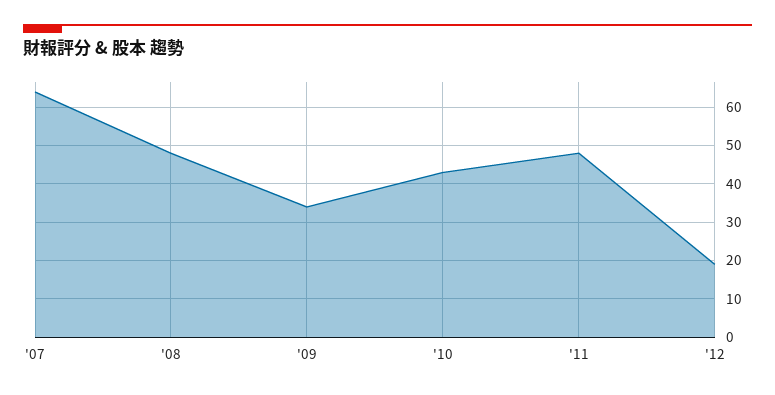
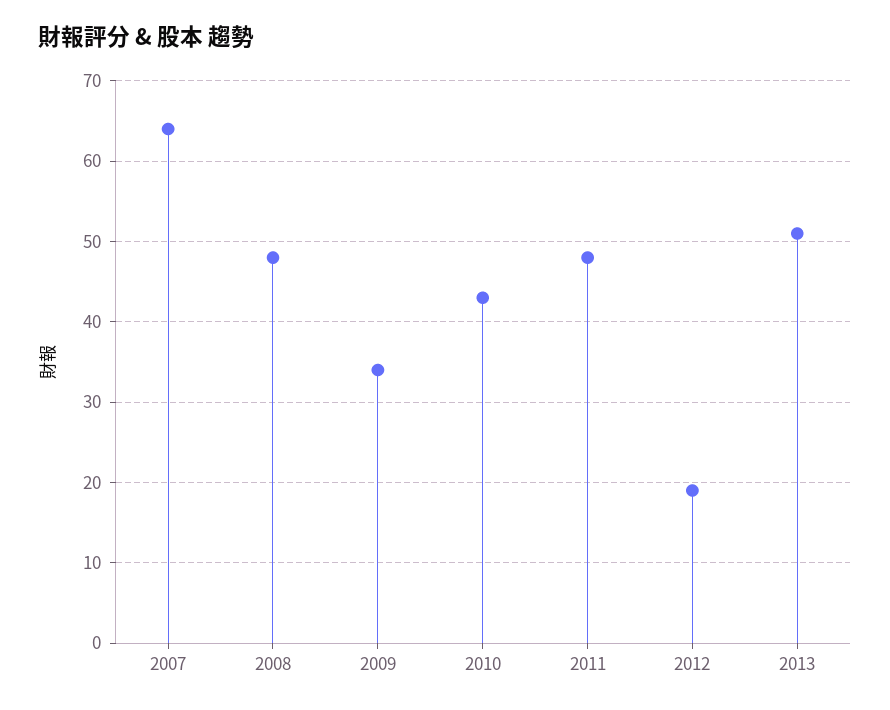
2013: none -> 51

